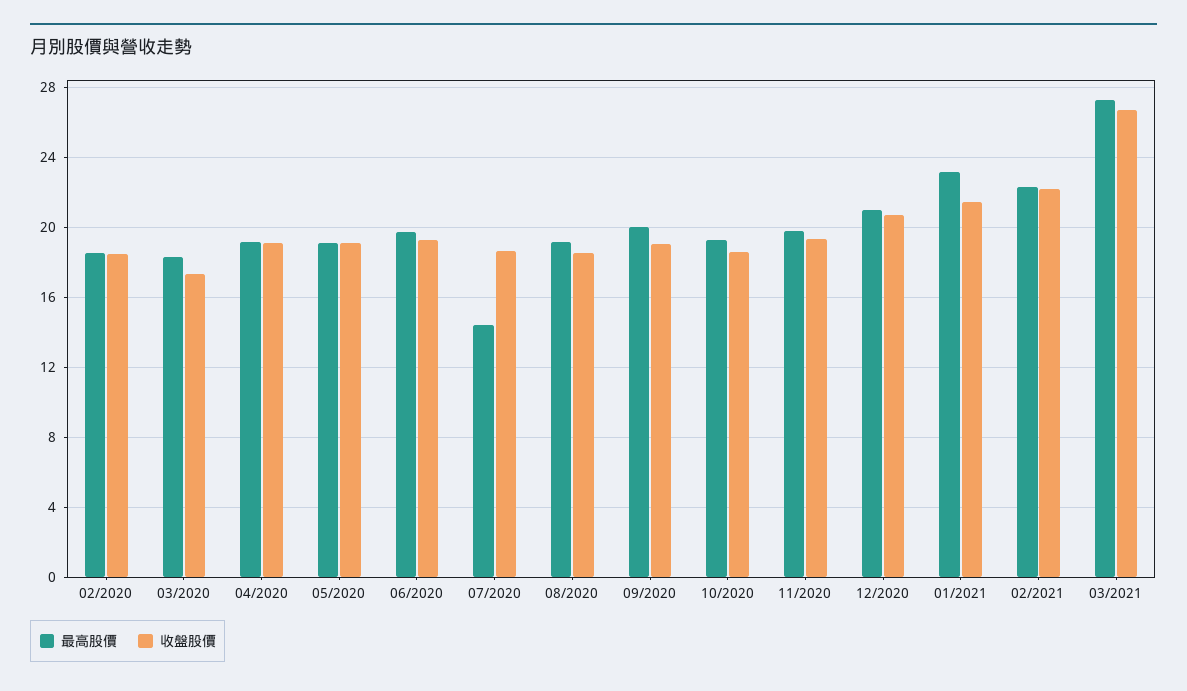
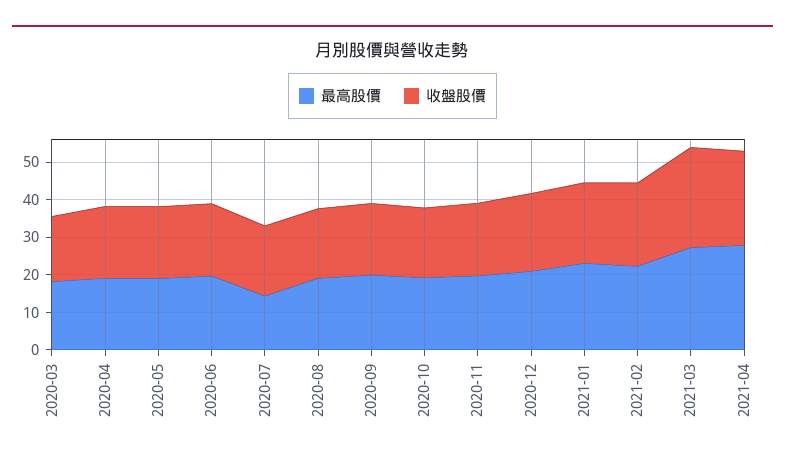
最高股價, 02/2020: 18.5 -> none
收盤股價, 02/2020: 18.5 -> none
最高股價, 2021-04: none -> 27.5
收盤股價, 2021-04: none -> 25

